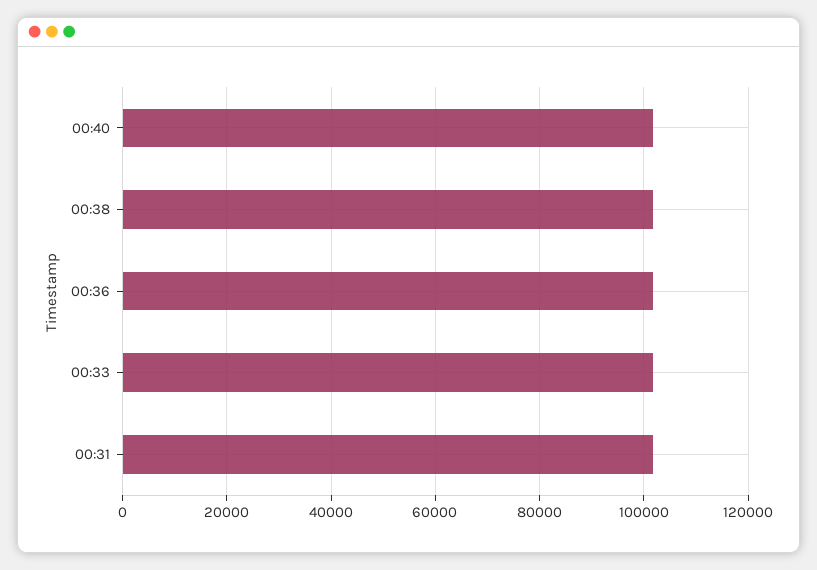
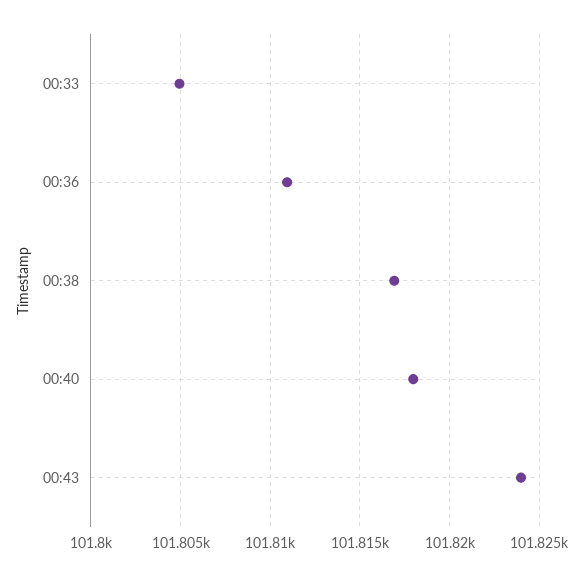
00:31: 102000 -> none
00:43: none -> 101824

